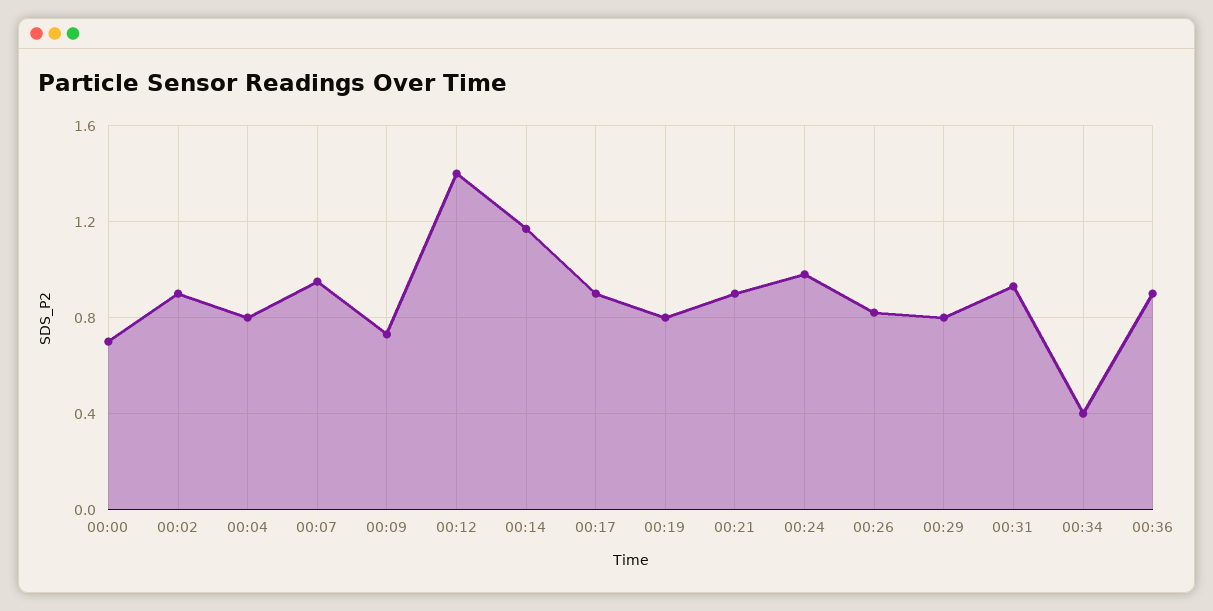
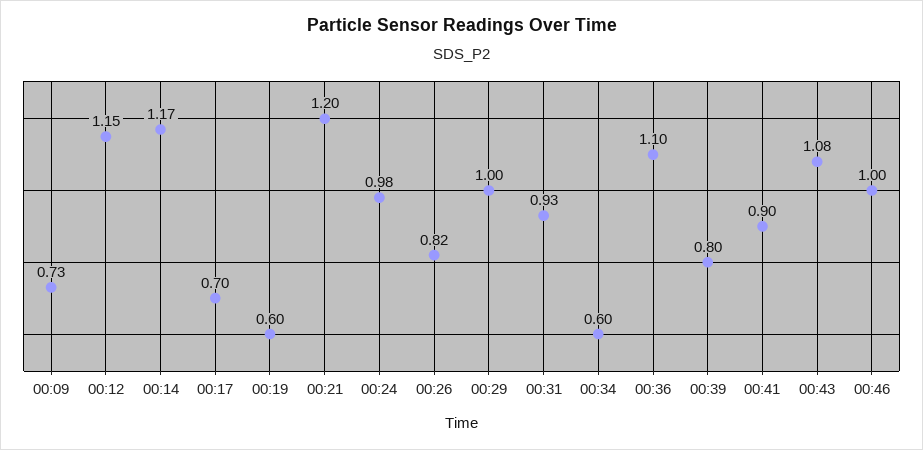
00:00: 0.7 -> none
00:02: 0.9 -> none
00:04: 0.8 -> none
00:07: 0.95 -> none
00:12: 1.4 -> 1.15
00:17: 0.9 -> 0.7
00:19: 0.8 -> 0.6
00:21: 0.9 -> 1.2
00:29: 0.8 -> 1
00:34: 0.4 -> 0.6
00:36: 0.9 -> 1.1
00:39: none -> 0.8
00:41: none -> 0.9
00:43: none -> 1.08
00:46: none -> 1

